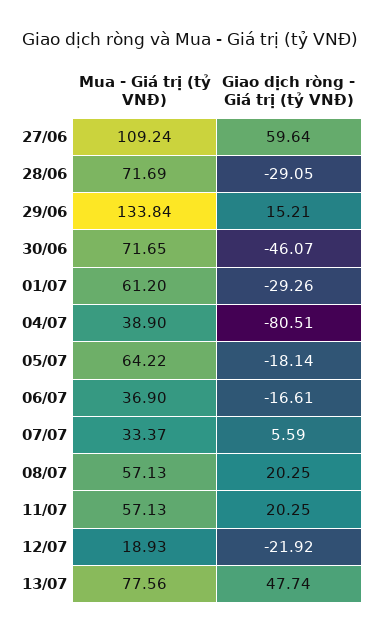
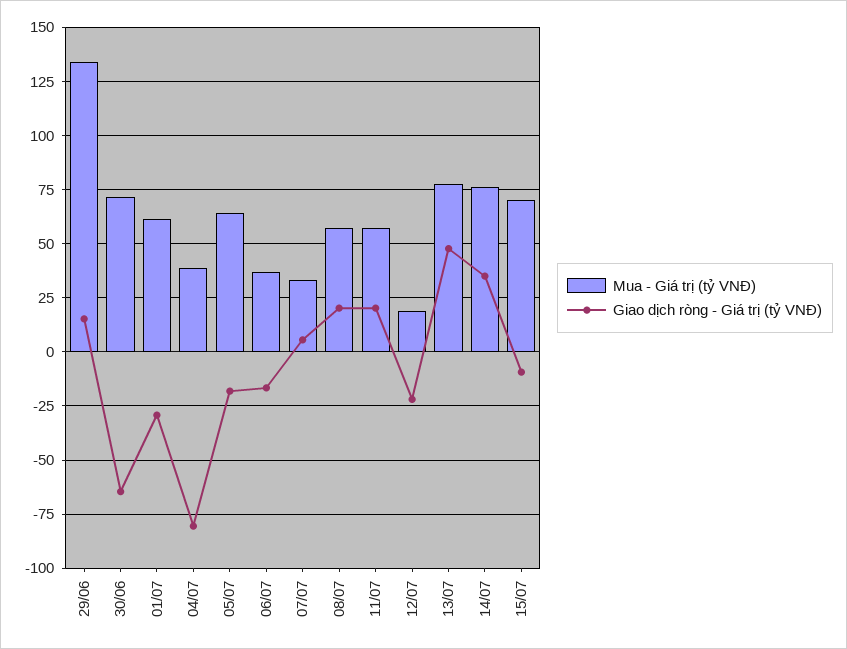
Mua - Giá trị (tỷ VNĐ), 27/06: 109.24 -> none
Giao dịch ròng - Giá trị (tỷ VNĐ), 27/06: 59.64 -> none
Mua - Giá trị (tỷ VNĐ), 28/06: 71.69 -> none
Giao dịch ròng - Giá trị (tỷ VNĐ), 28/06: -29.05 -> none
Giao dịch ròng - Giá trị (tỷ VNĐ), 30/06: -46.07 -> -65
Mua - Giá trị (tỷ VNĐ), 14/07: none -> 75
Giao dịch ròng - Giá trị (tỷ VNĐ), 14/07: none -> 35
Mua - Giá trị (tỷ VNĐ), 15/07: none -> 70
Giao dịch ròng - Giá trị (tỷ VNĐ), 15/07: none -> -10

